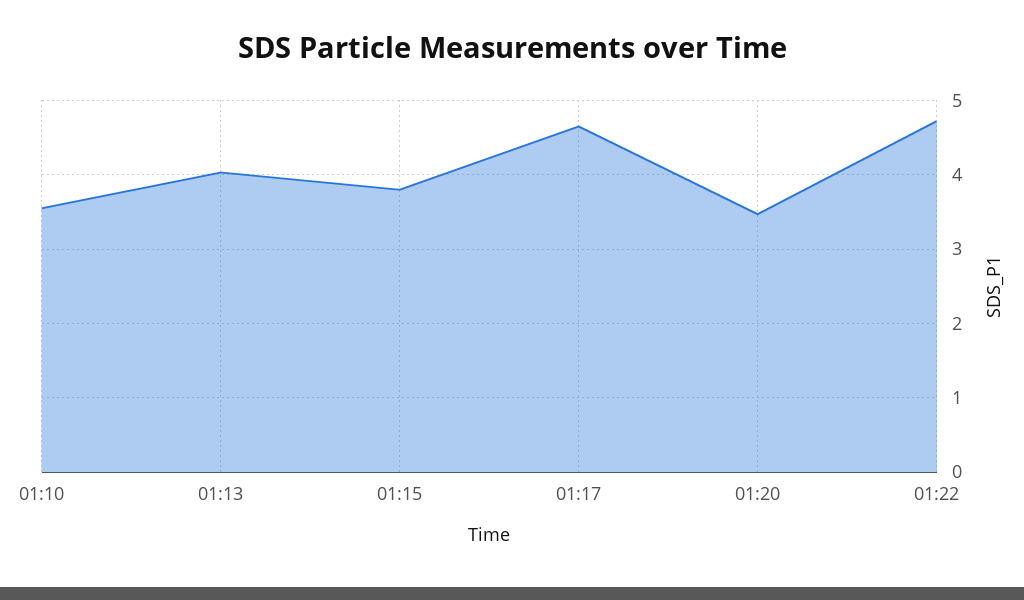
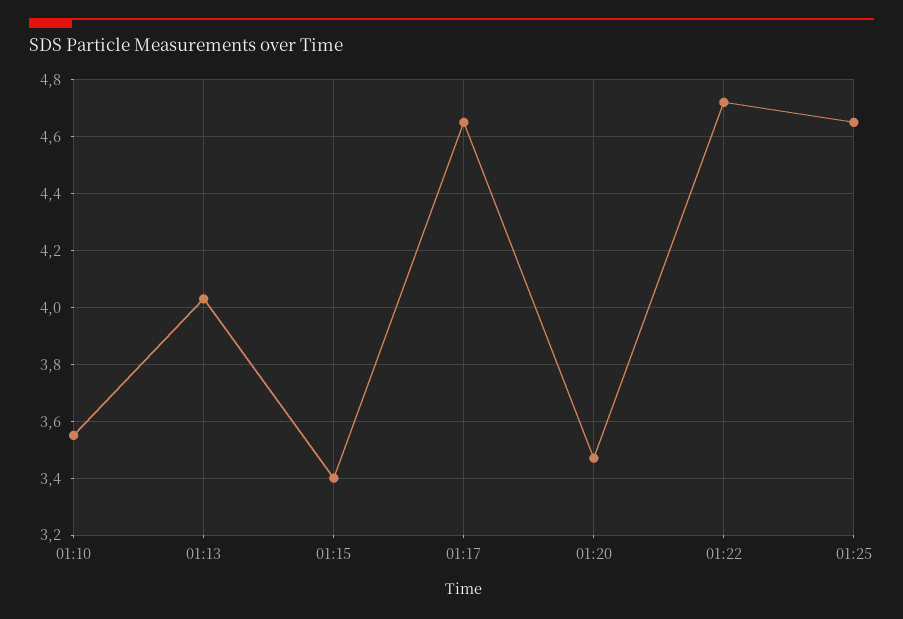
01:15: 3.8 -> 3.4
01:25: none -> 4.65

